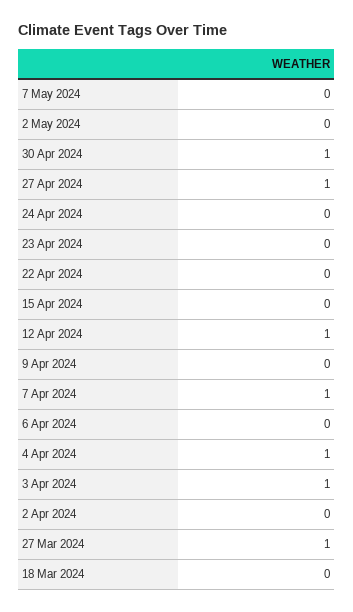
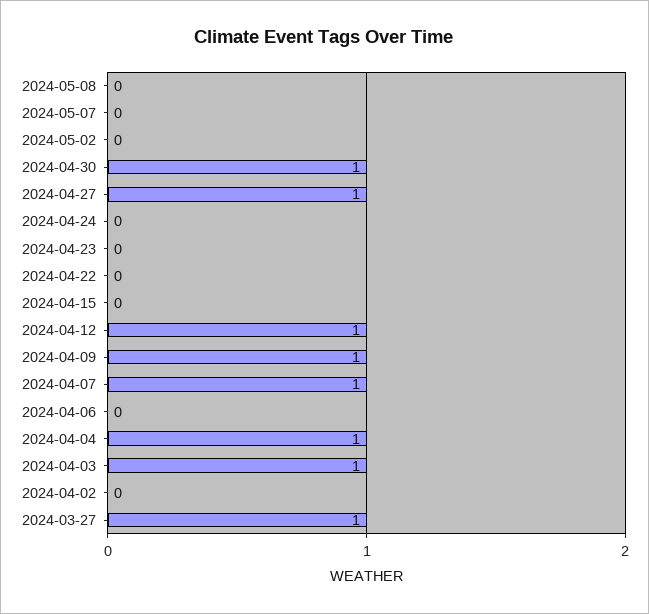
9 Apr 2024: 0 -> 1
18 Mar 2024: 0 -> none
2024-05-08: none -> 0

